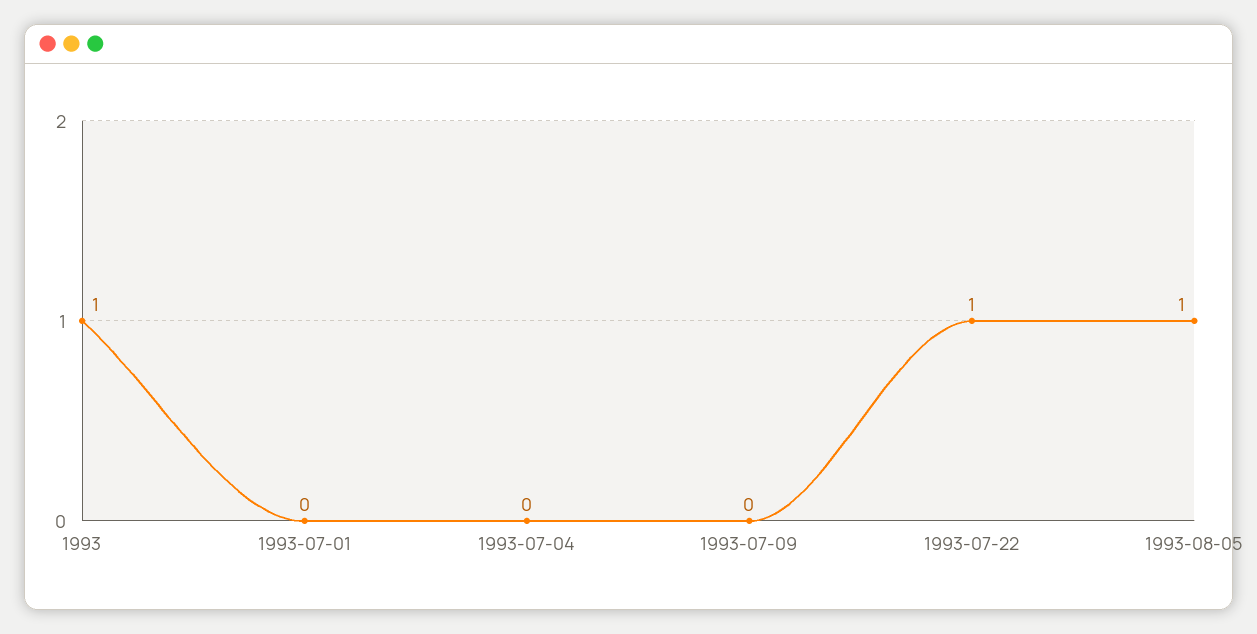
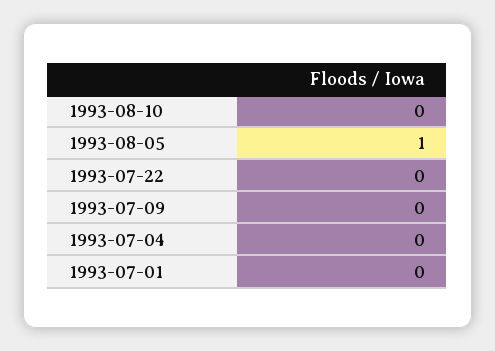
1993: 1 -> none
1993-07-22: 1 -> 0
1993-08-10: none -> 0

